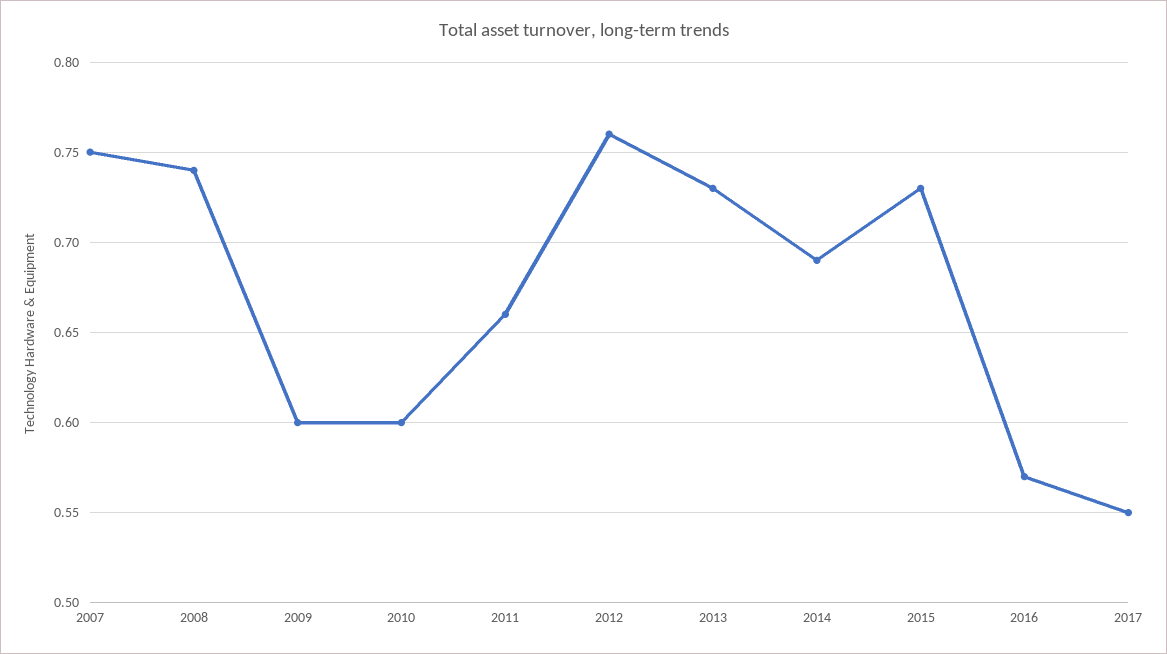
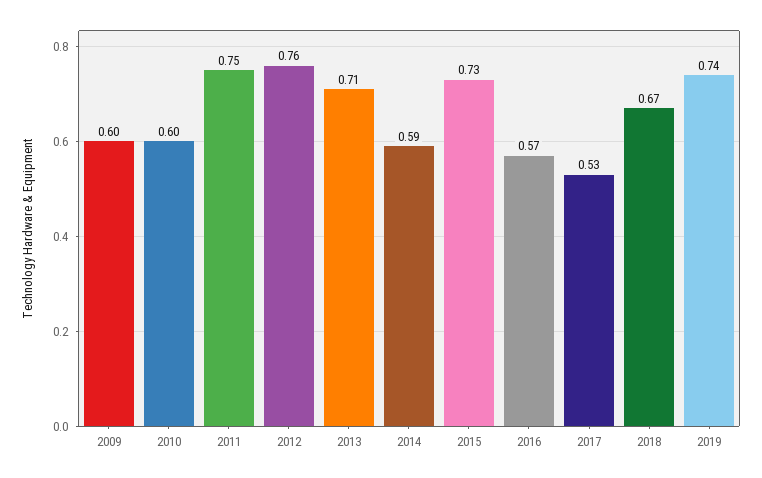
2007: 0.75 -> none
2008: 0.74 -> none
2011: 0.66 -> 0.75
2013: 0.73 -> 0.71
2014: 0.69 -> 0.59
2017: 0.55 -> 0.53
2018: none -> 0.67
2019: none -> 0.74

